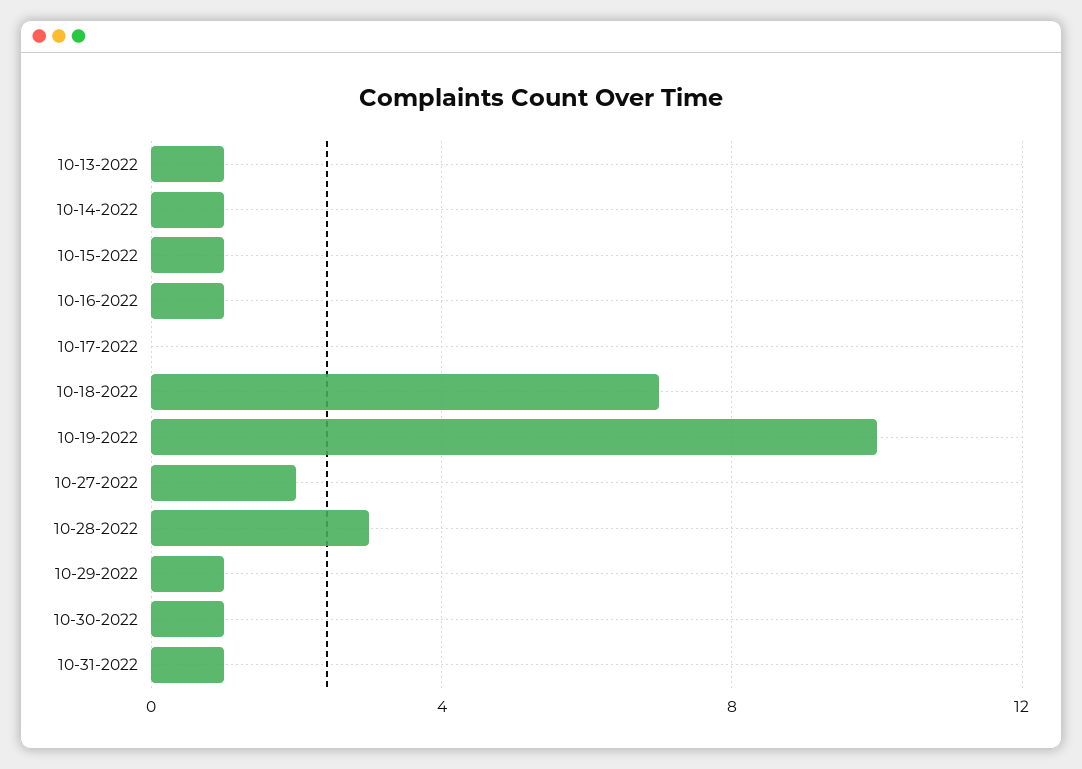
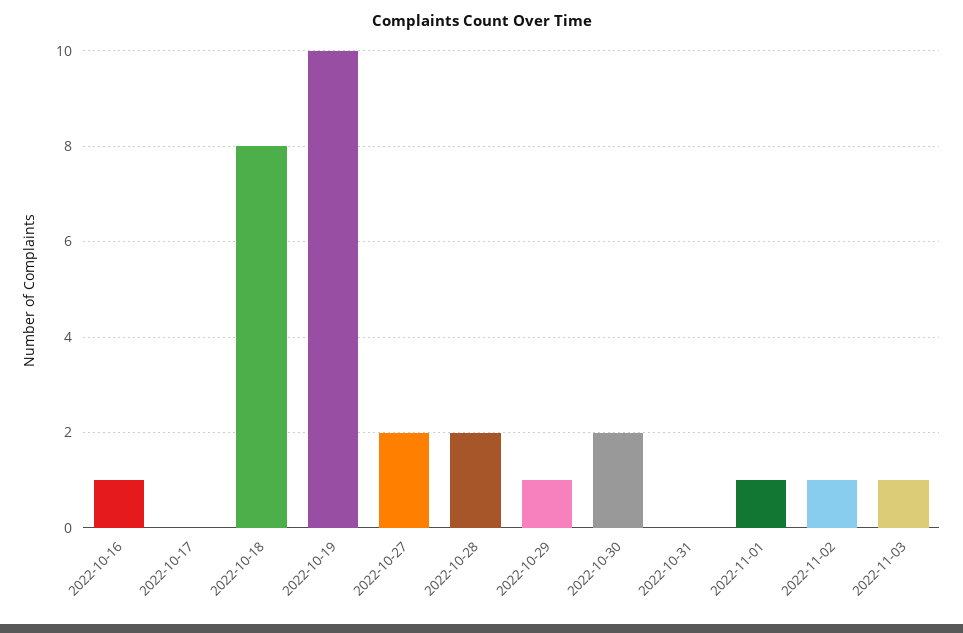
10-13-2022: 1 -> none
10-14-2022: 1 -> none
10-15-2022: 1 -> none
10-18-2022: 7 -> 8
10-28-2022: 3 -> 2
10-30-2022: 1 -> 2
10-31-2022: 1 -> 0
2022-11-01: none -> 1
2022-11-02: none -> 1
2022-11-03: none -> 1

